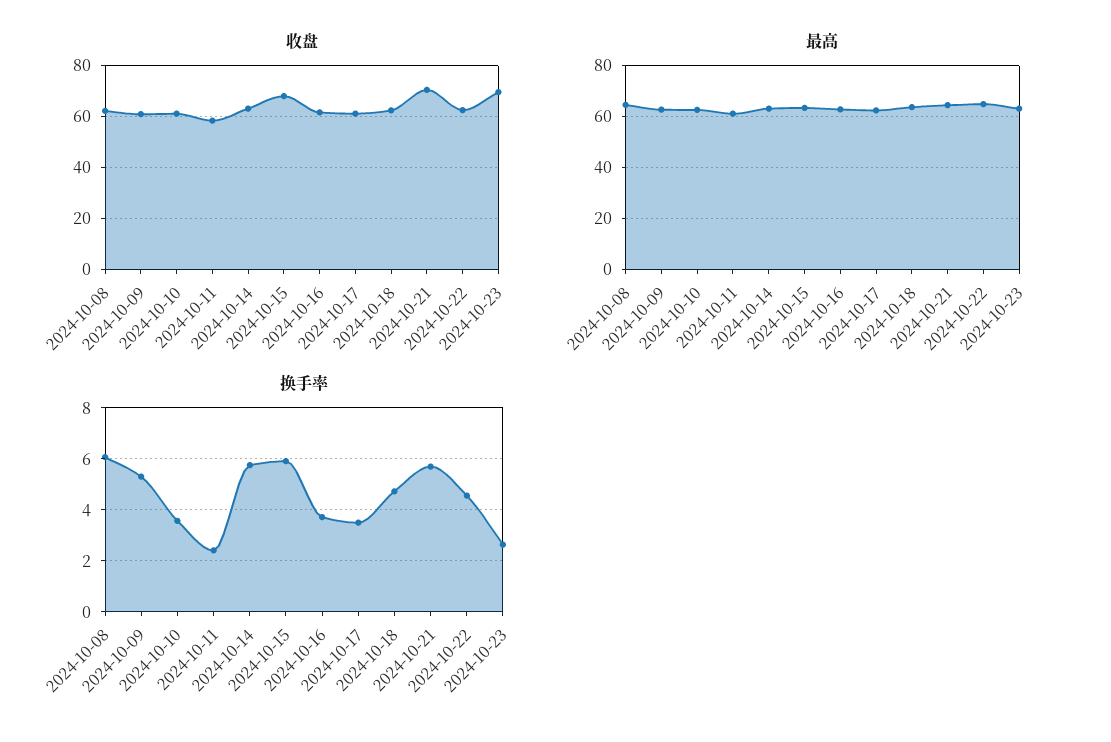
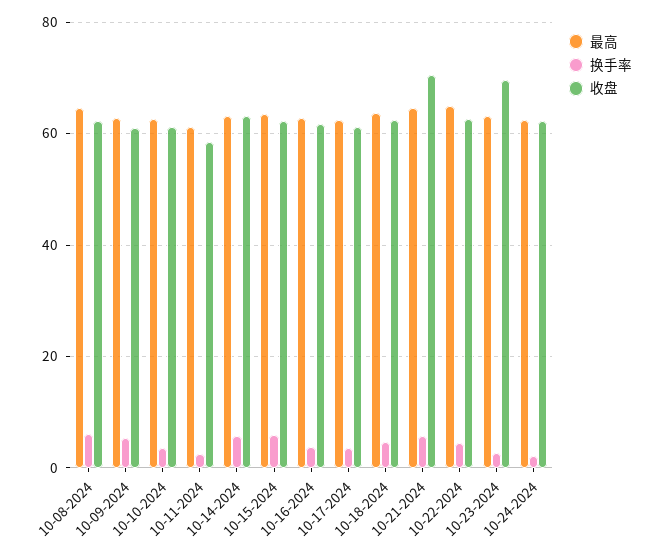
收盘, 2024-10-15: 67.5 -> 62
最高, 10-24-2024: none -> 62
换手率, 10-24-2024: none -> 2
收盘, 10-24-2024: none -> 62

